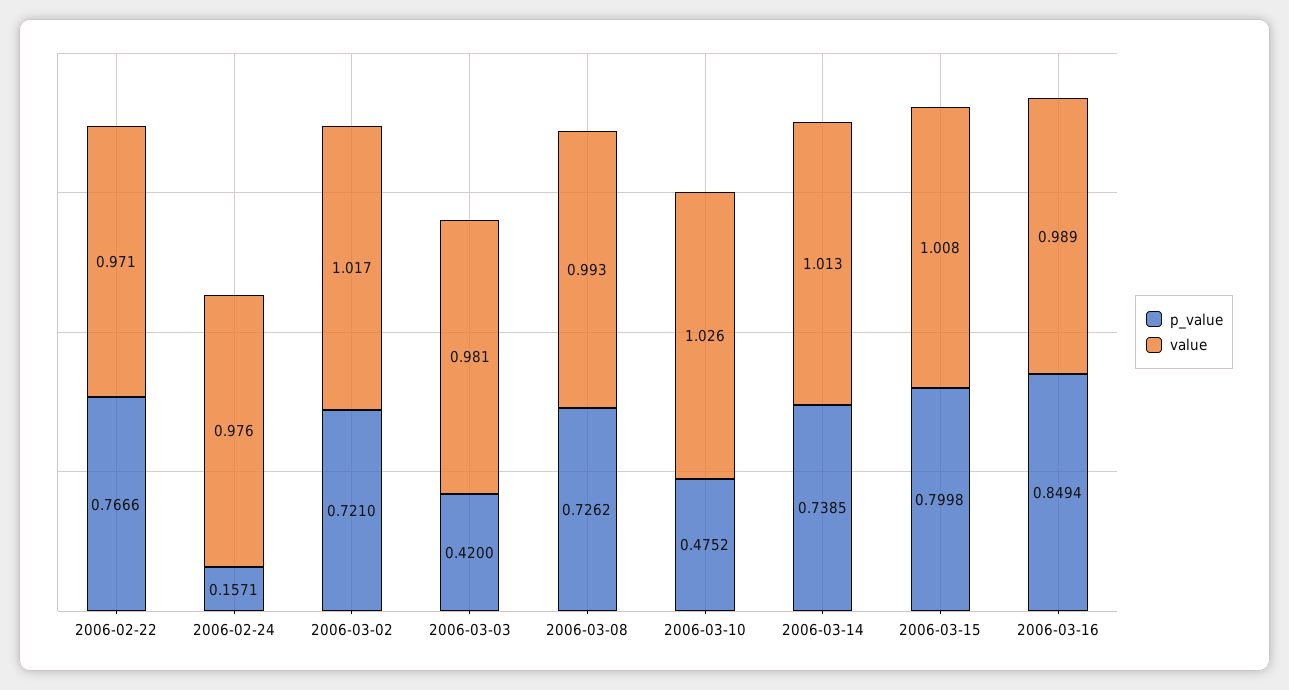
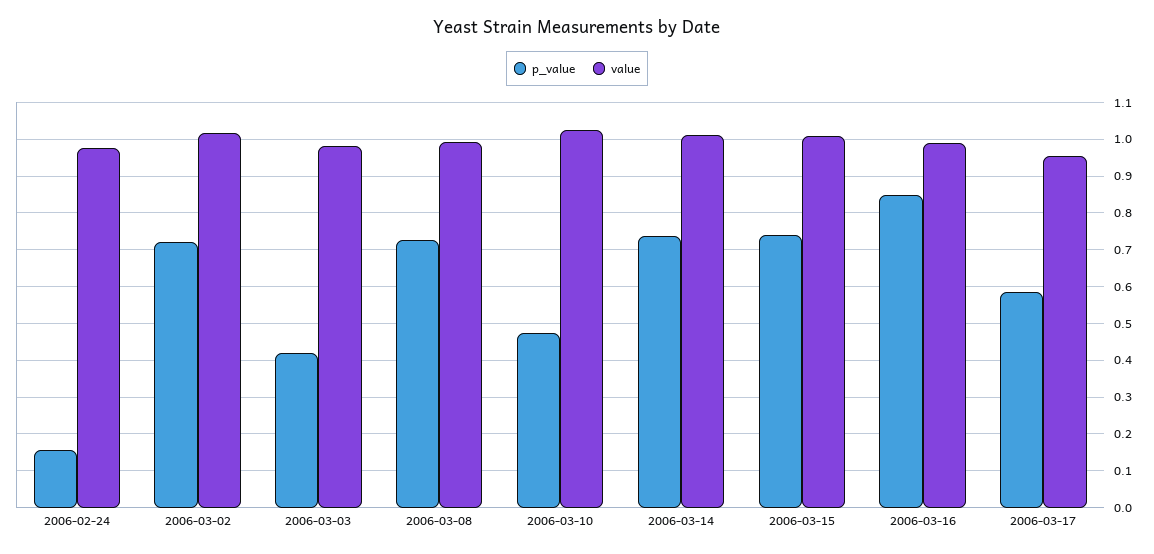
p_value, 2006-02-22: 0.7666 -> none
value, 2006-02-22: 0.971 -> none
p_value, 2006-03-15: 0.7998 -> 0.74
p_value, 2006-03-17: none -> 0.58
value, 2006-03-17: none -> 0.96

